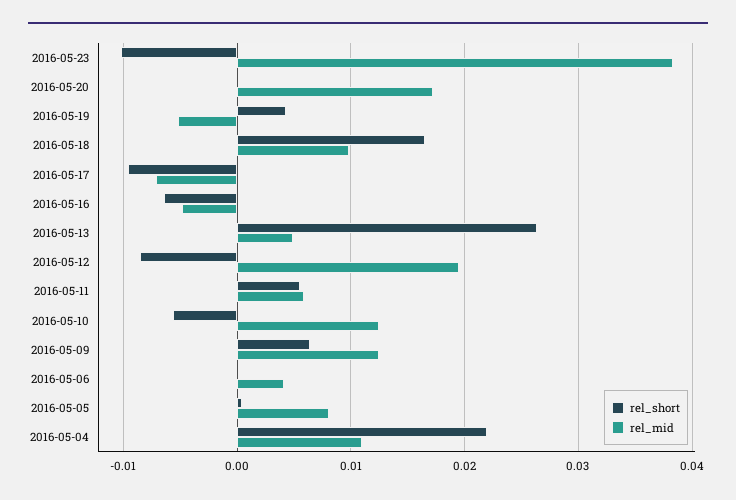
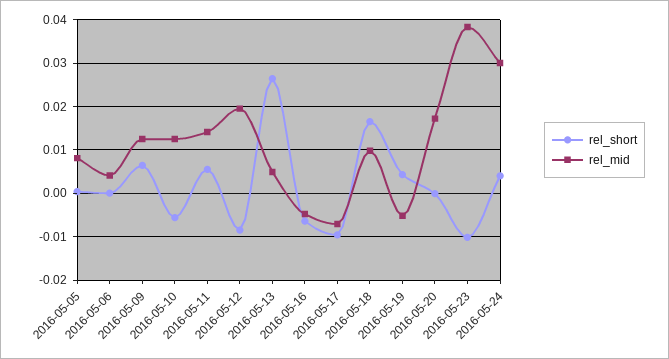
rel_mid, 2016-05-11: 0.006 -> 0.014
rel_short, 2016-05-04: 0.022 -> none
rel_mid, 2016-05-04: 0.011 -> none
rel_short, 2016-05-24: none -> 0.004
rel_mid, 2016-05-24: none -> 0.03

